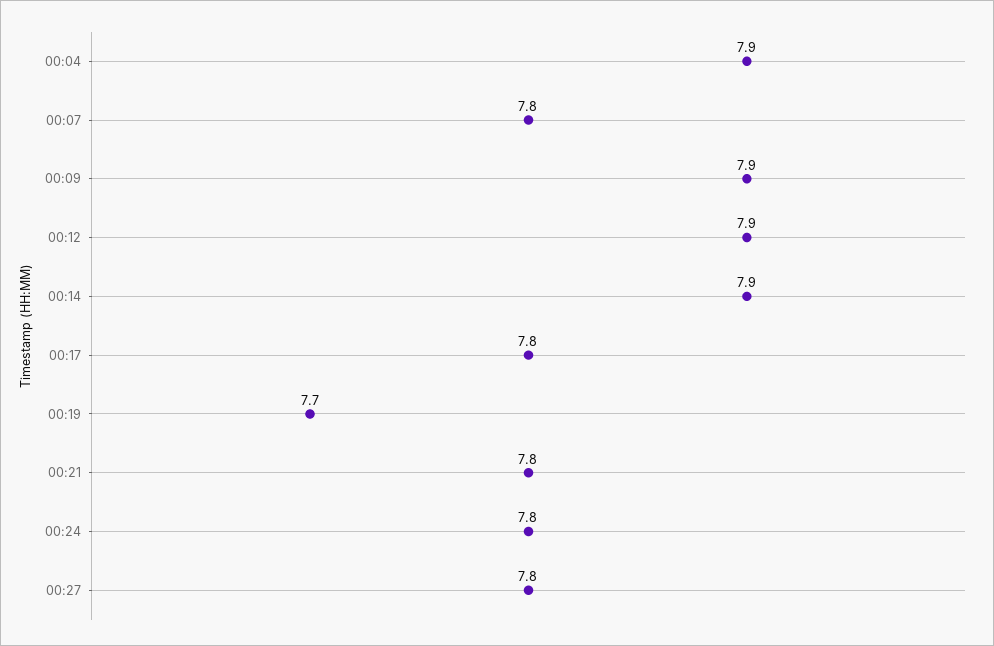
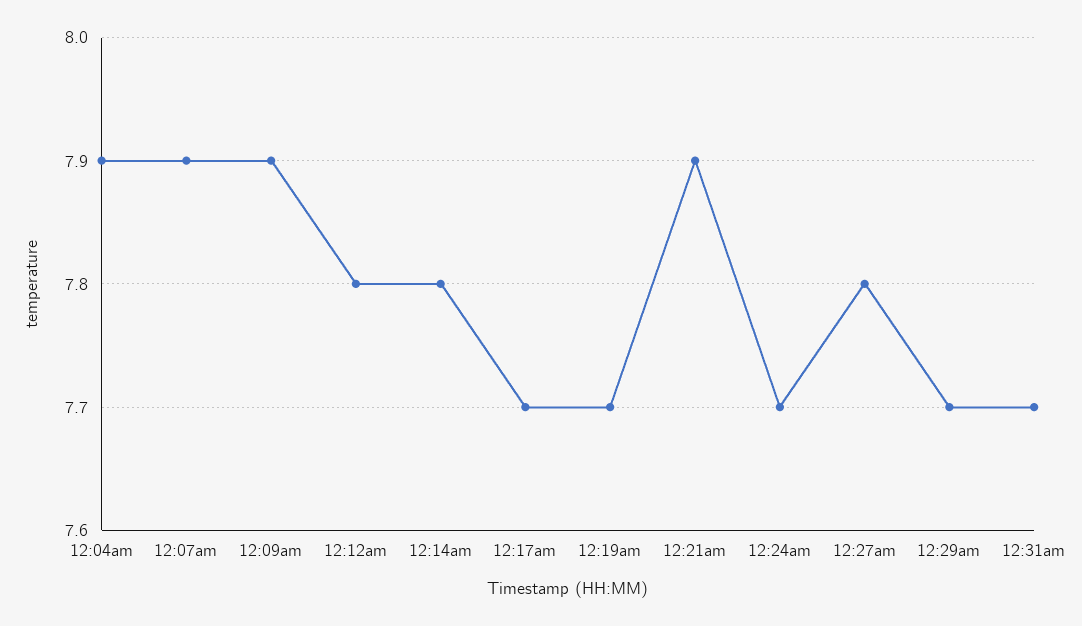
00:07: 7.8 -> 7.9
00:12: 7.9 -> 7.8
00:14: 7.9 -> 7.8
00:17: 7.8 -> 7.7
00:21: 7.8 -> 7.9
00:24: 7.8 -> 7.7
12:29am: none -> 7.7
12:31am: none -> 7.7

